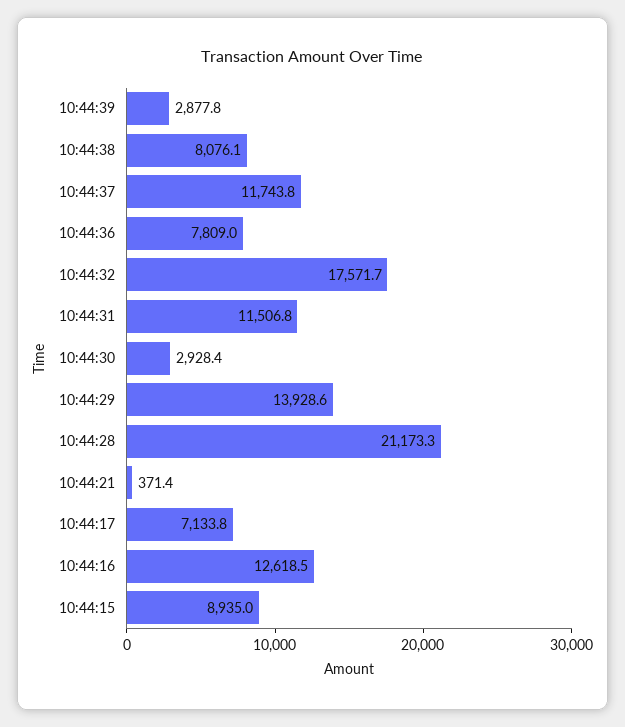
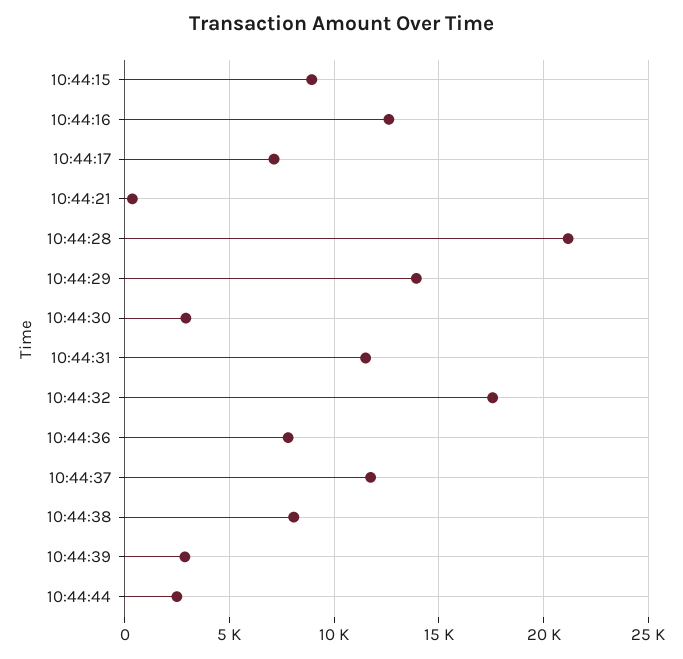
10:44:44: none -> 2500

